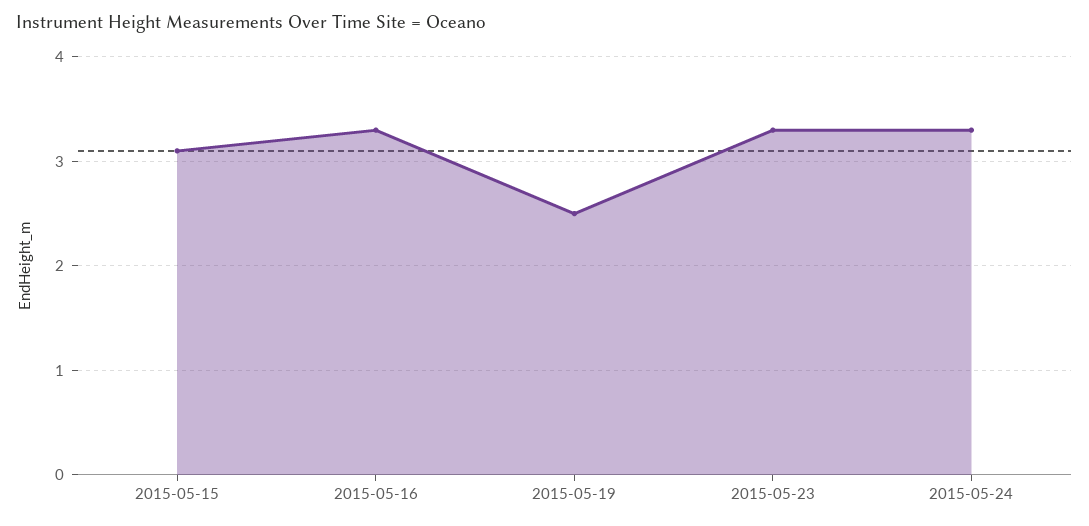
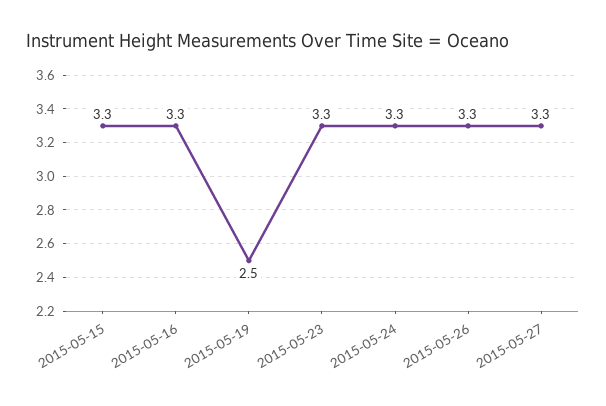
2015-05-15: 3.1 -> 3.3
2015-05-26: none -> 3.3
2015-05-27: none -> 3.3

